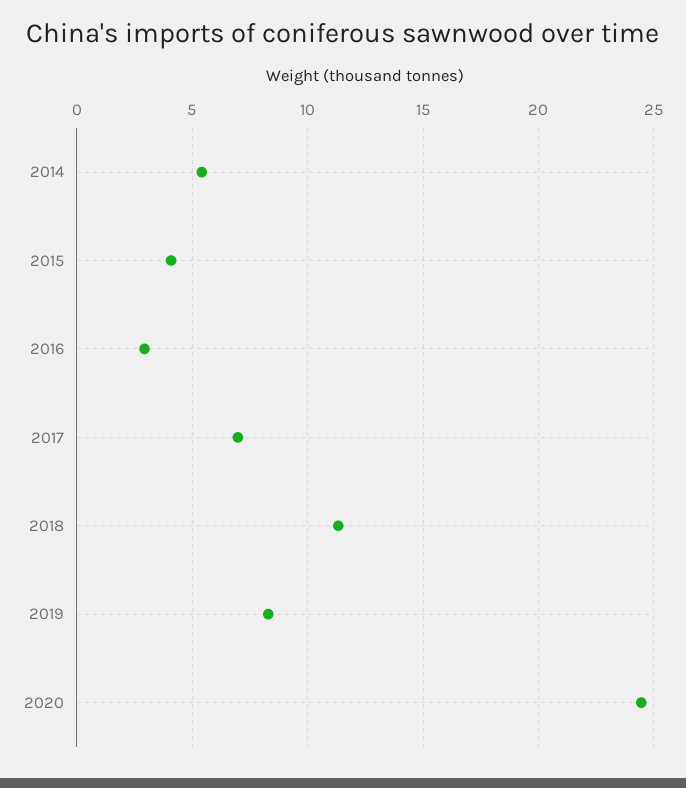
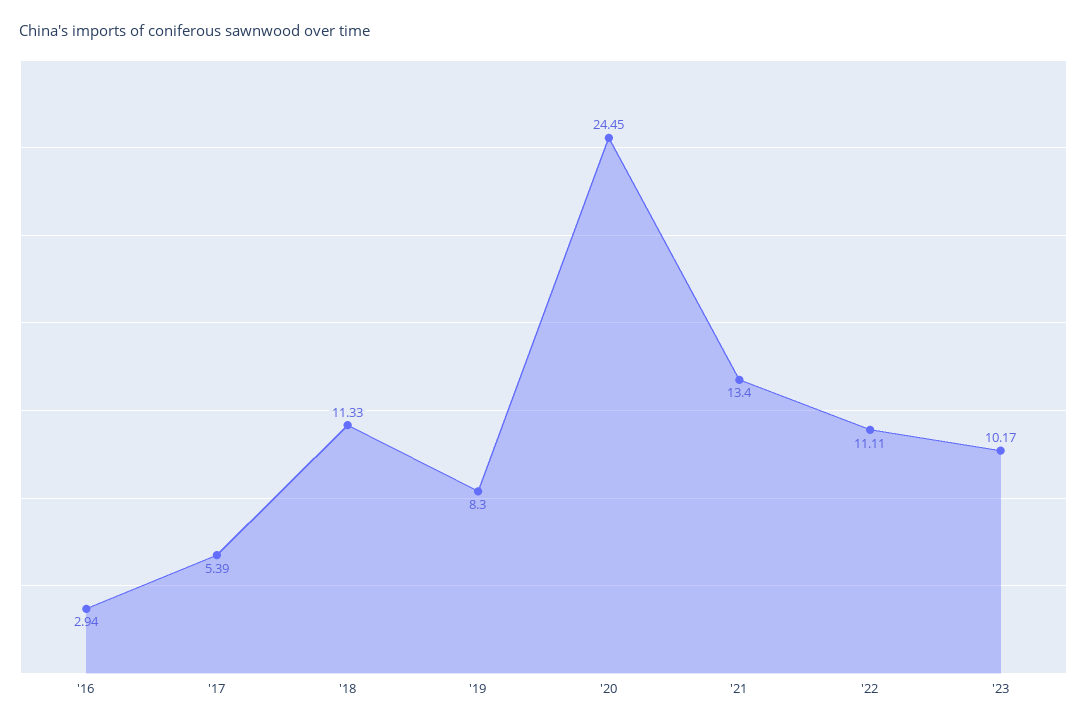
2014: 5.5 -> none
2015: 4 -> none
2017: 7 -> 5.39
'21: none -> 13.4
'22: none -> 11.11
'23: none -> 10.17

